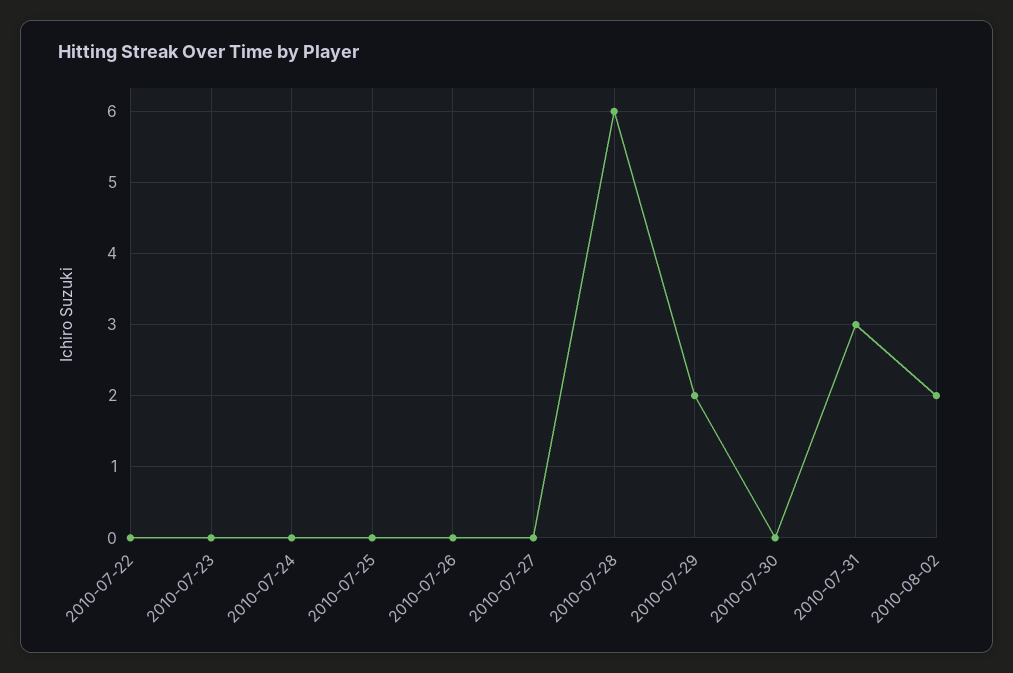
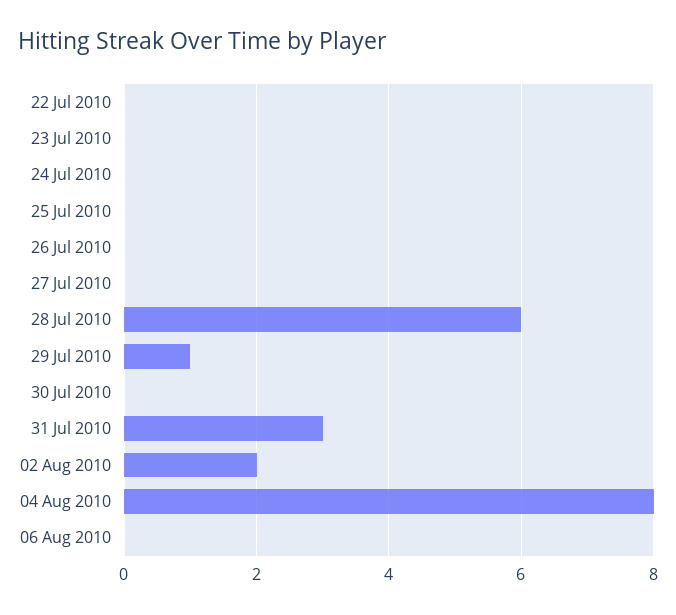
2010-07-29: 2 -> 1
04 Aug 2010: none -> 8
06 Aug 2010: none -> 0

